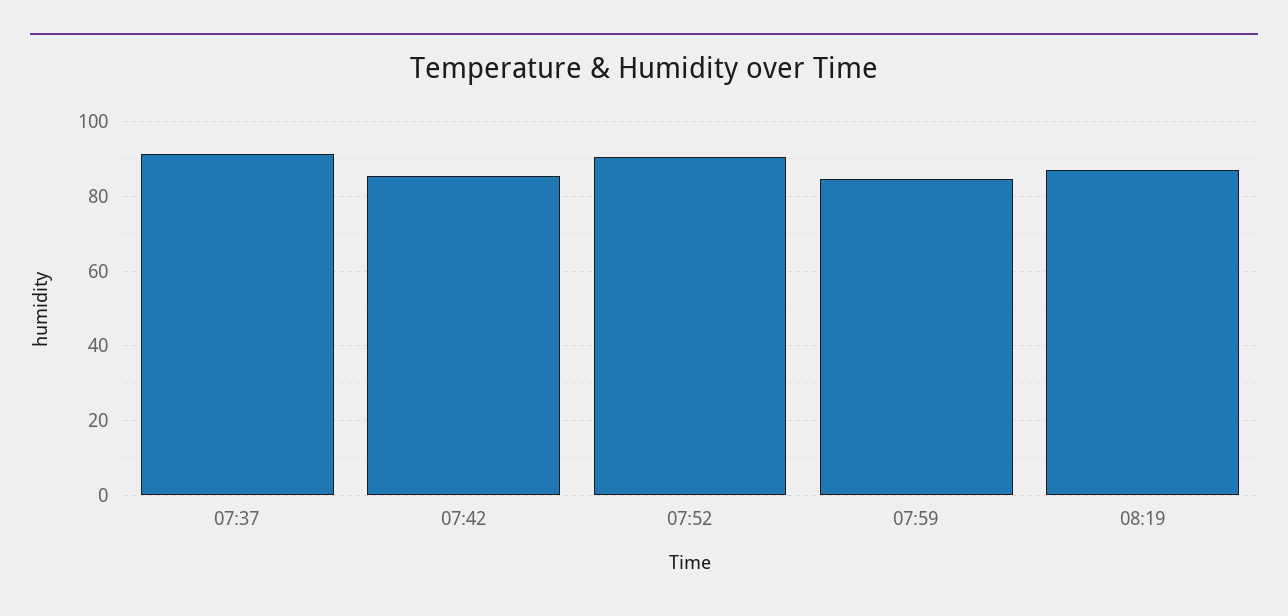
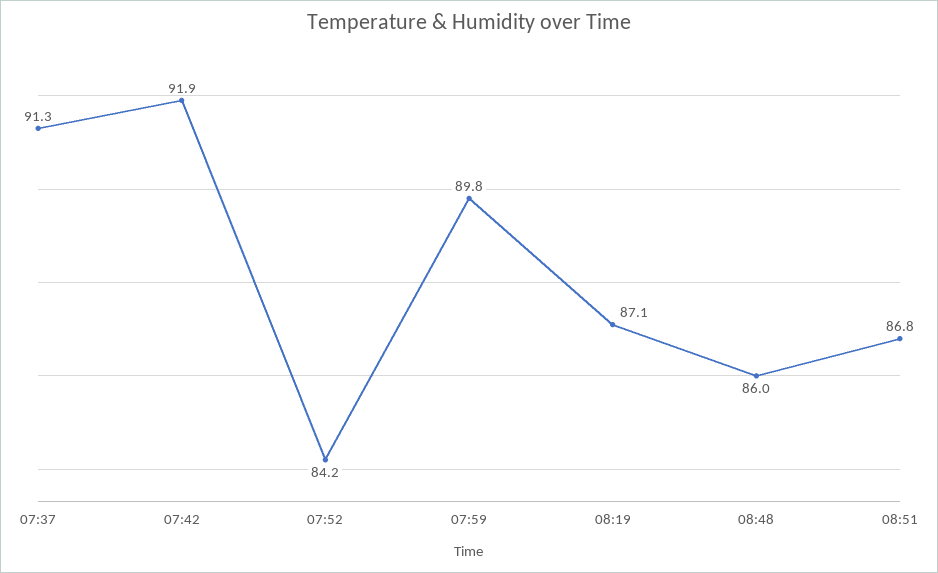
07:42: 86 -> 91.9
07:52: 90 -> 84.2
07:59: 84 -> 89.8
08:48: none -> 86
08:51: none -> 86.8

